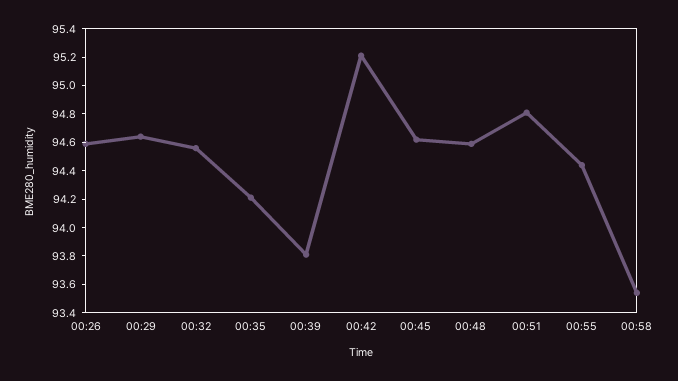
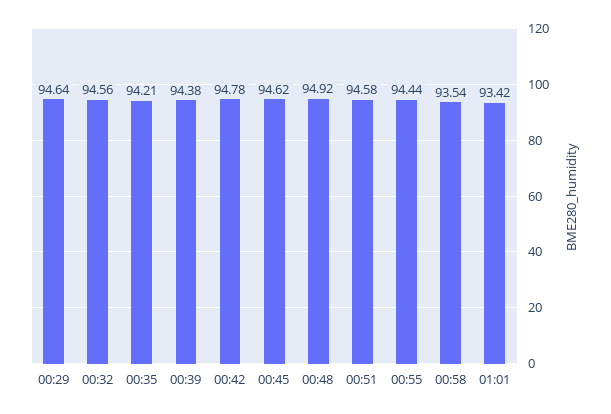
00:26: 94.6 -> none
00:39: 93.8 -> 94.38
00:42: 95.2 -> 94.78
00:48: 94.6 -> 94.92
00:51: 94.8 -> 94.58
01:01: none -> 93.42

